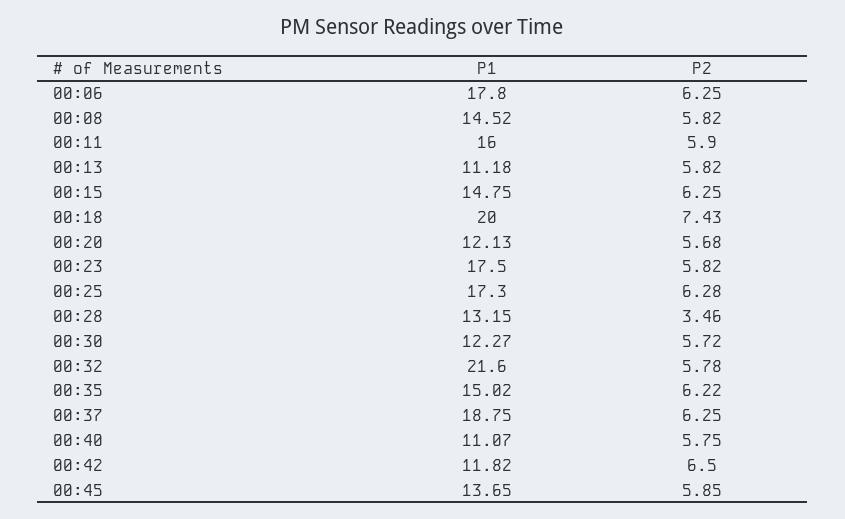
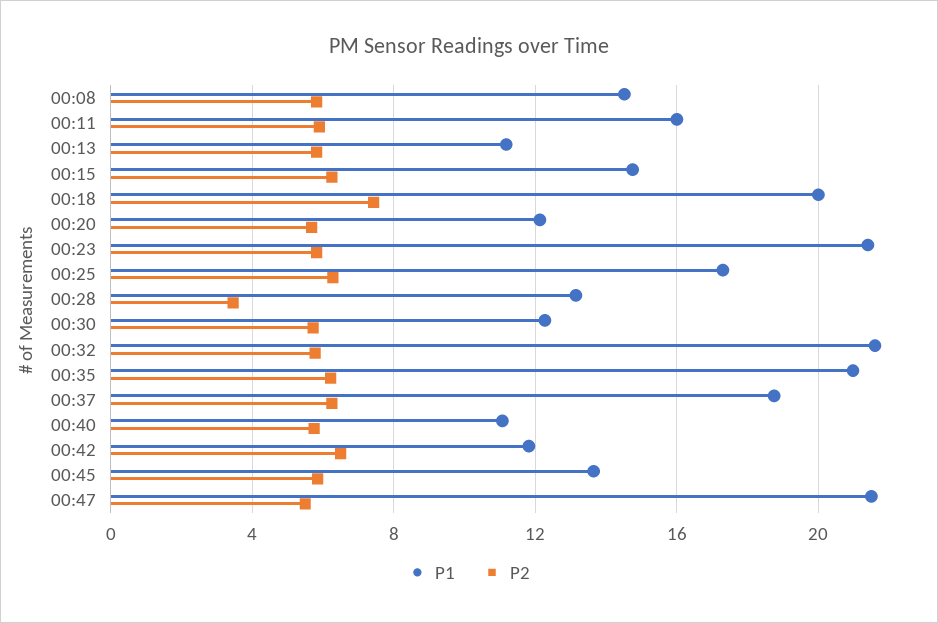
P1, 00:06: 17.8 -> none
P2, 00:06: 6.25 -> none
P1, 00:23: 17.5 -> 21.5
P1, 00:35: 15.02 -> 21
P1, 00:47: none -> 21.5
P2, 00:47: none -> 5.5

